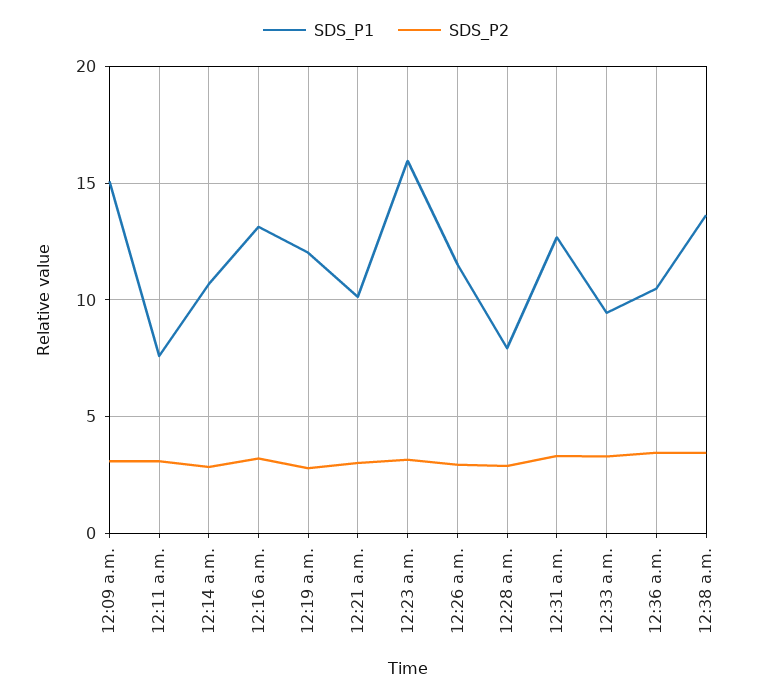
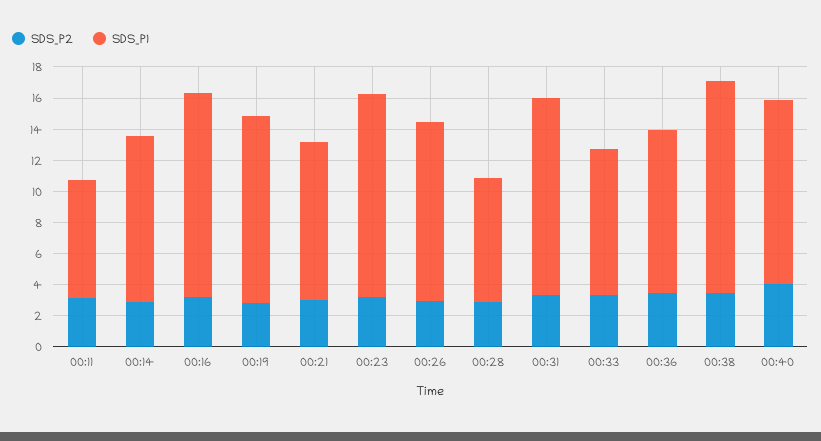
SDS_P1, 12:09 a.m.: 15 -> none
SDS_P2, 12:09 a.m.: 3 -> none
SDS_P1, 12:23 a.m.: 16 -> 13
SDS_P2, 00:40: none -> 4
SDS_P1, 00:40: none -> 12

